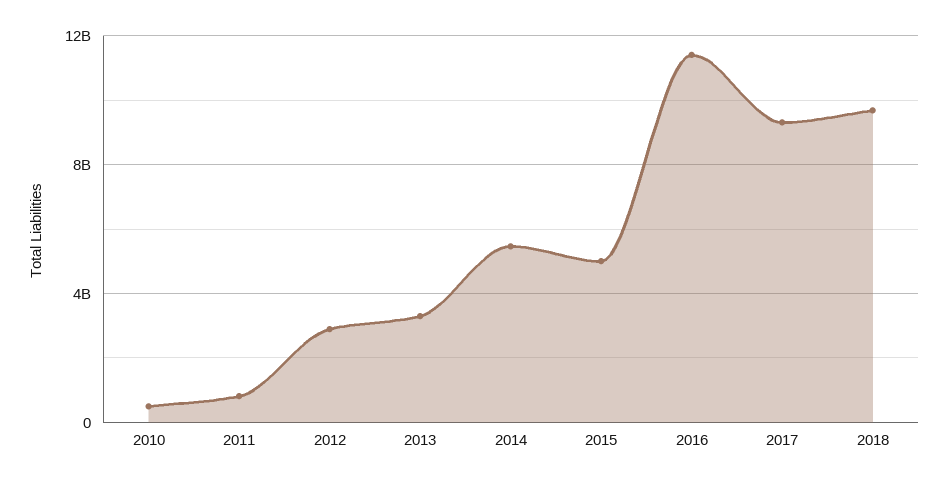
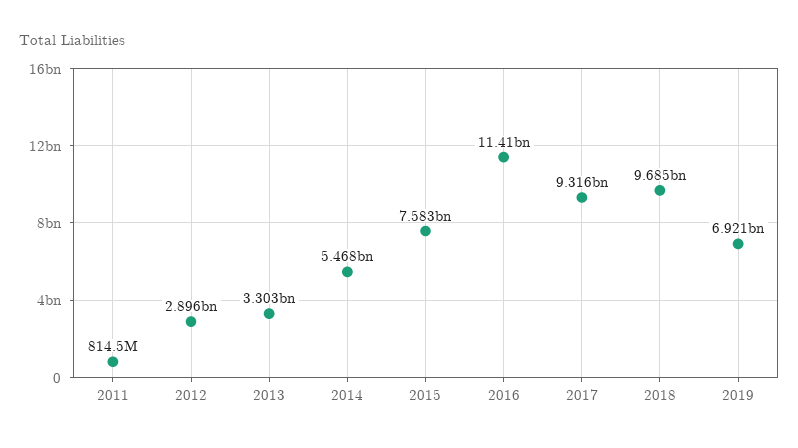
2010: 500000000 -> none
2015: 5000000000 -> 7583000000
2019: none -> 6921000000

